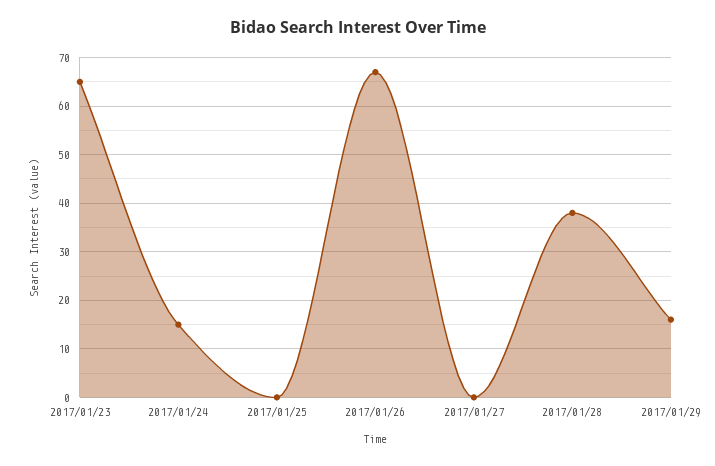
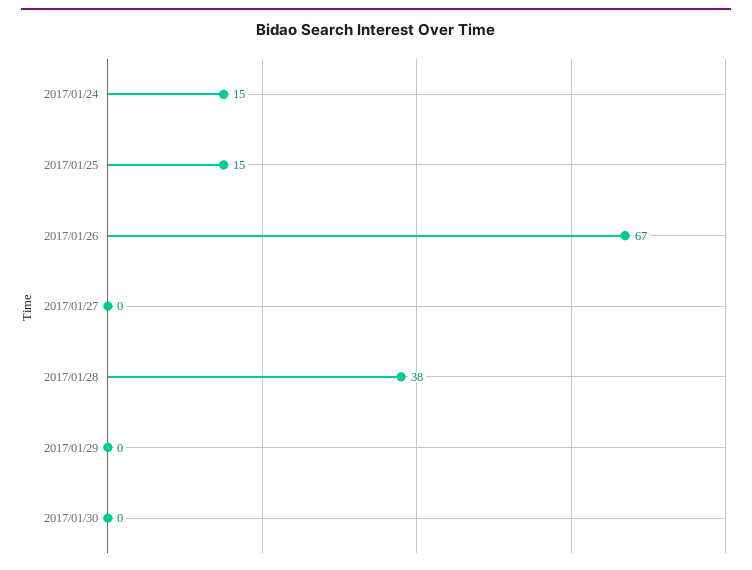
2017/01/23: 65 -> none
2017/01/25: 0 -> 15
2017/01/29: 15 -> 0
2017/01/30: none -> 0

